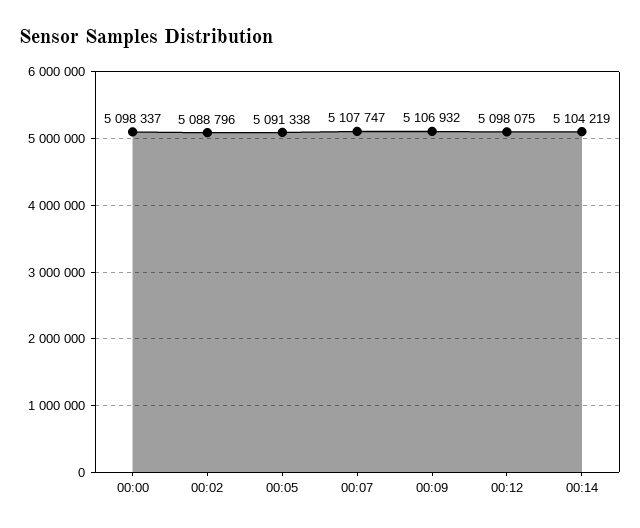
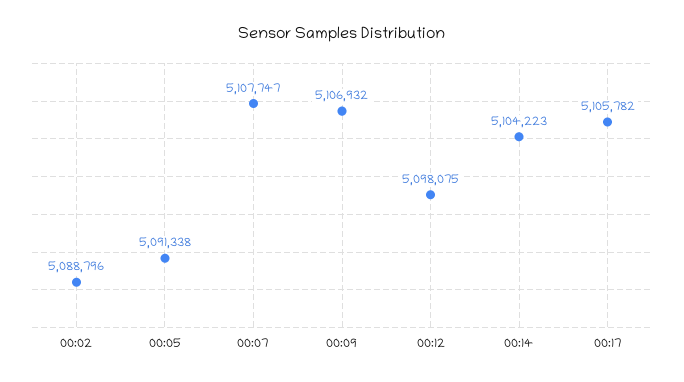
00:00: 5098337 -> none
00:14: 5104219 -> 5104223
00:17: none -> 5105782

